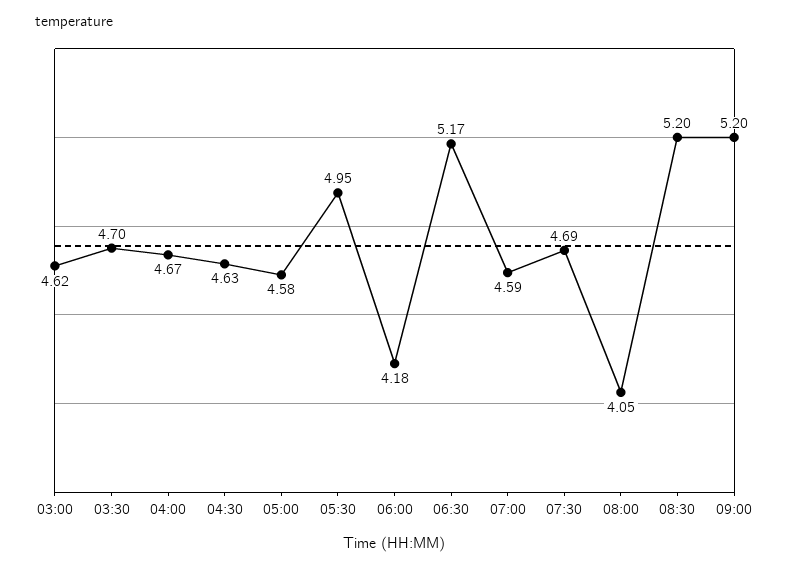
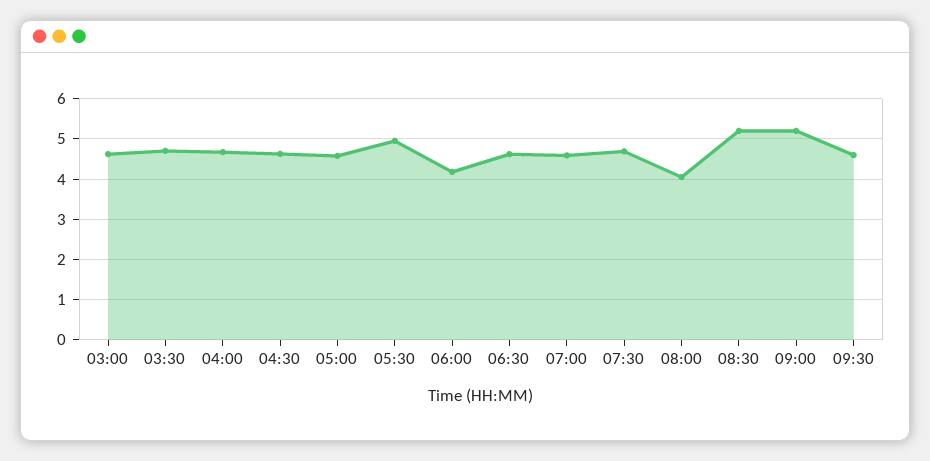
06:30: 5.17 -> 4.6
09:30: none -> 4.6

